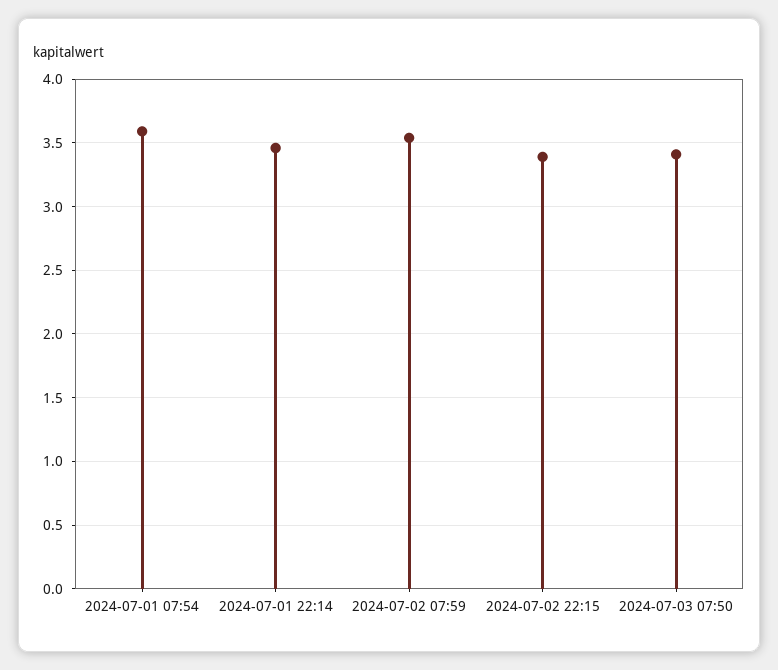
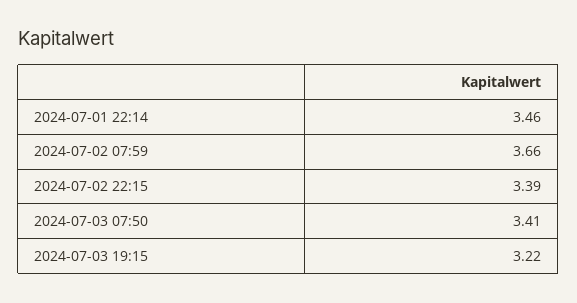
2024-07-01 07:54: 3.6 -> none
2024-07-02 07:59: 3.55 -> 3.66
2024-07-03 19:15: none -> 3.22

